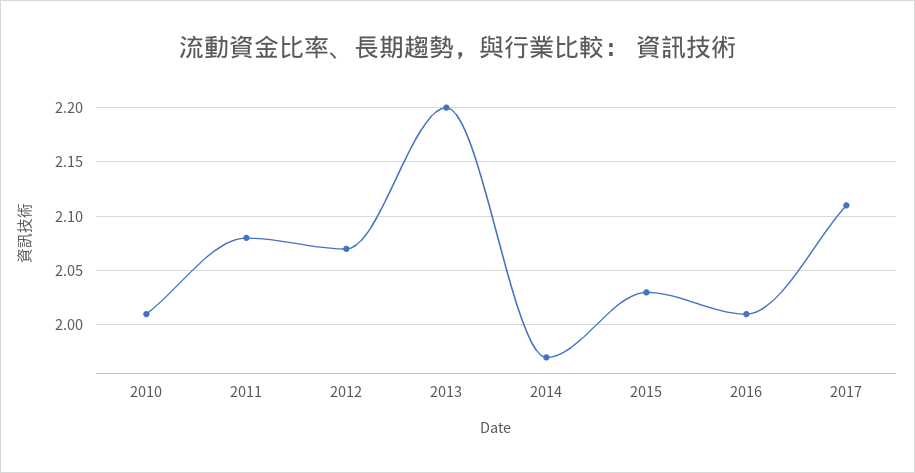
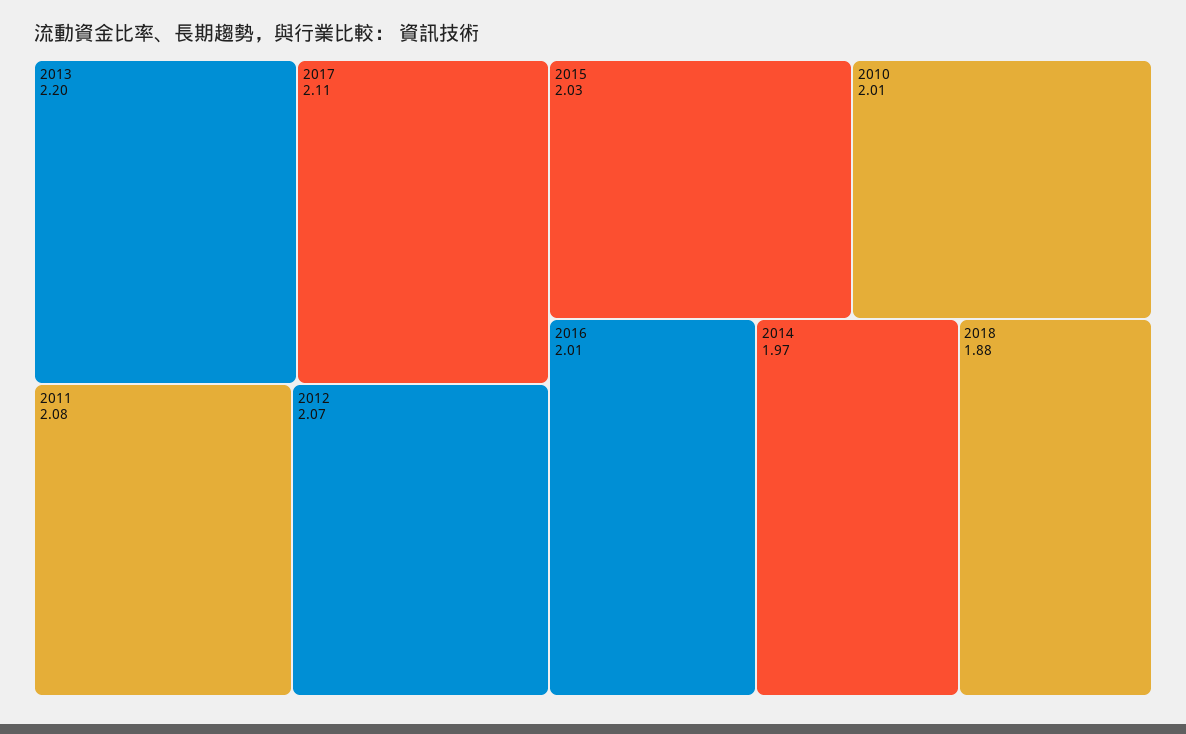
2018: none -> 1.88

